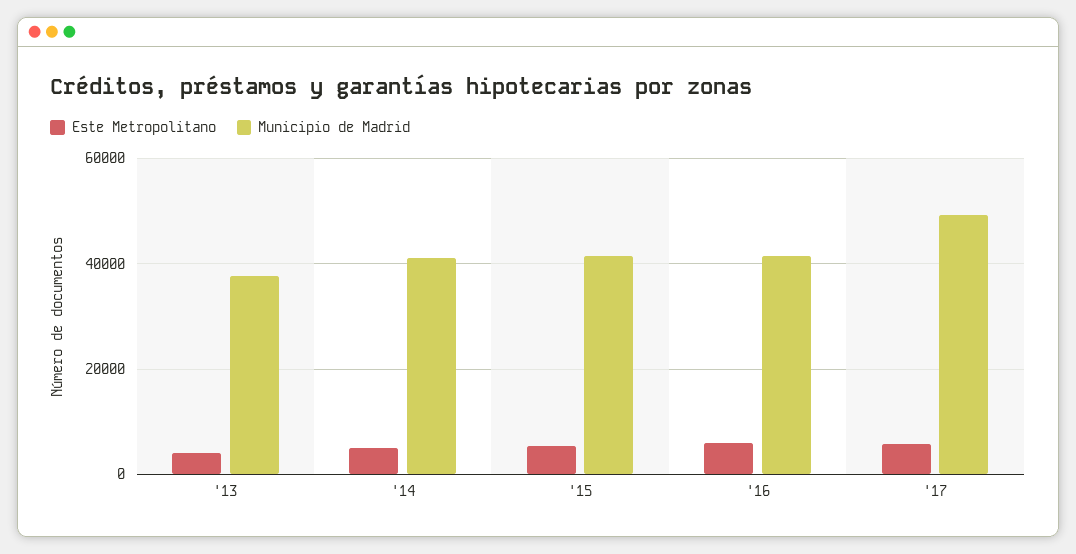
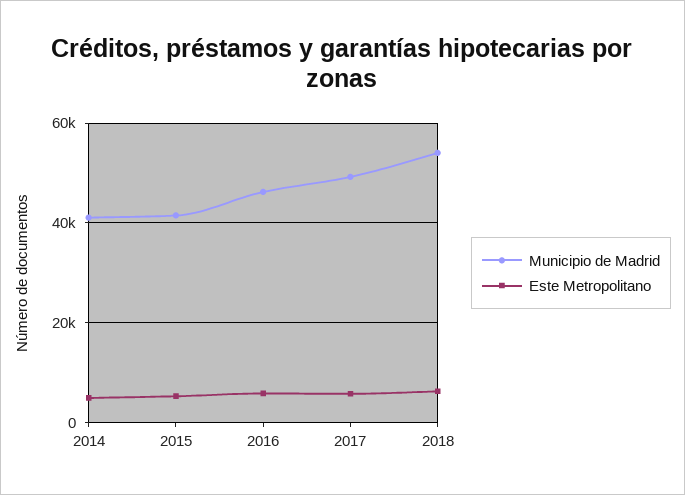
Este Metropolitano, '13: 4000 -> none
Municipio de Madrid, '13: 38000 -> none
Municipio de Madrid, '16: 42000 -> 46000
Municipio de Madrid, 2018: none -> 54000
Este Metropolitano, 2018: none -> 6000

